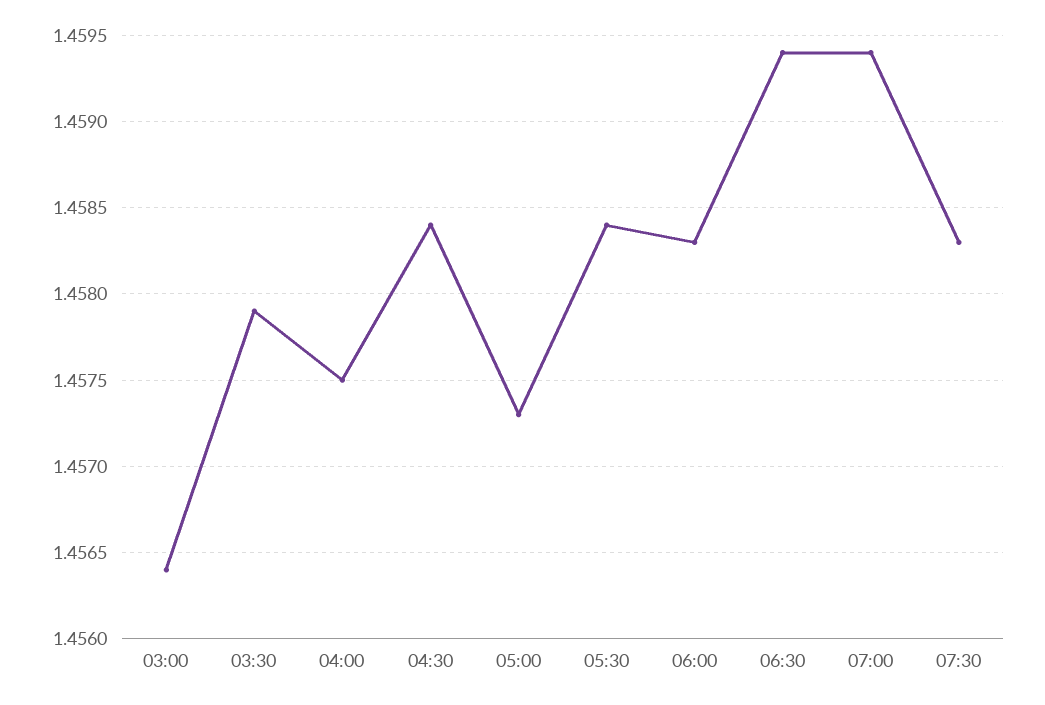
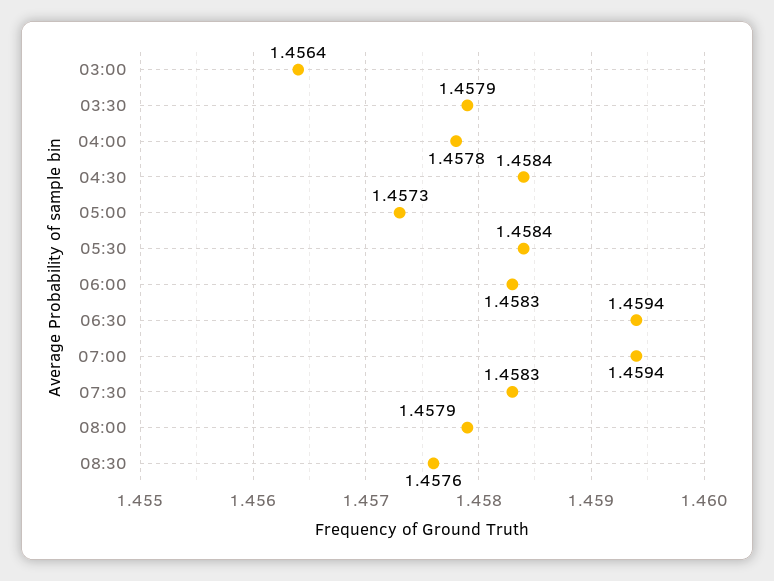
04:00: 1.4575 -> 1.4578
08:00: none -> 1.4579
08:30: none -> 1.4576

